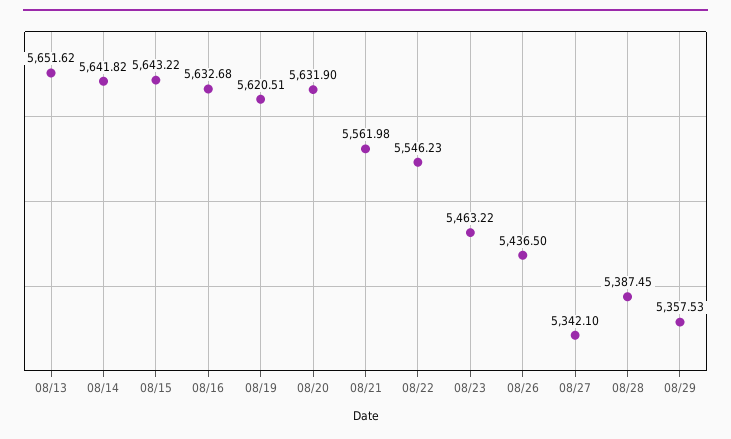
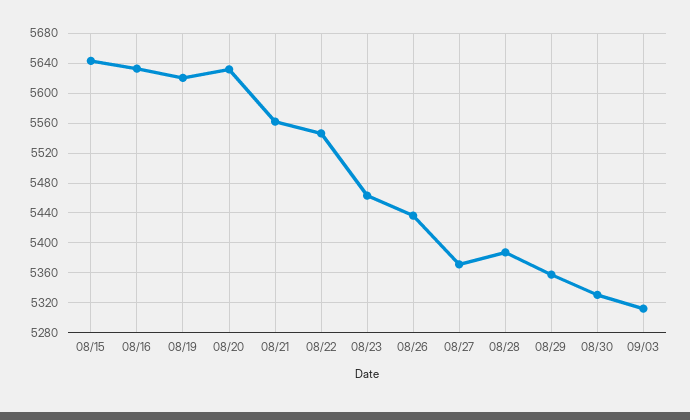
08/13: 5651.62 -> none
08/14: 5641.82 -> none
08/27: 5342.1 -> 5370
08/30: none -> 5330
09/03: none -> 5310

